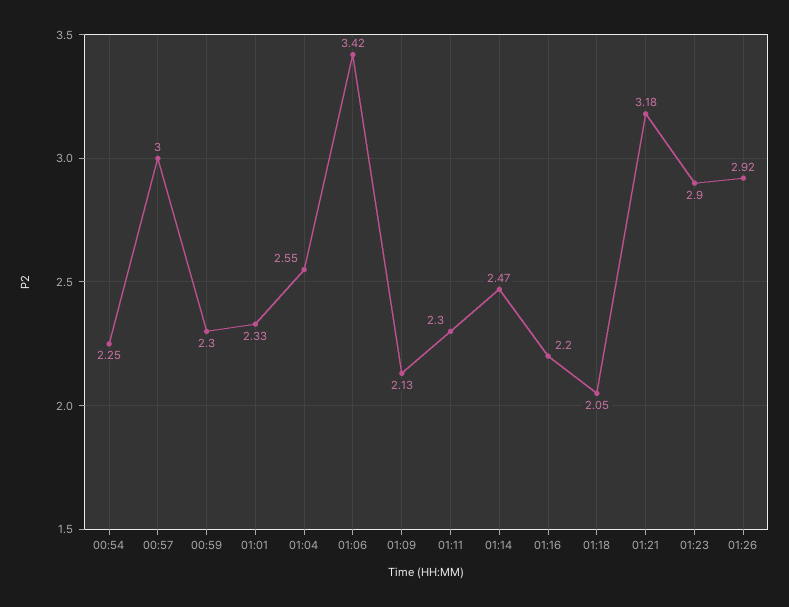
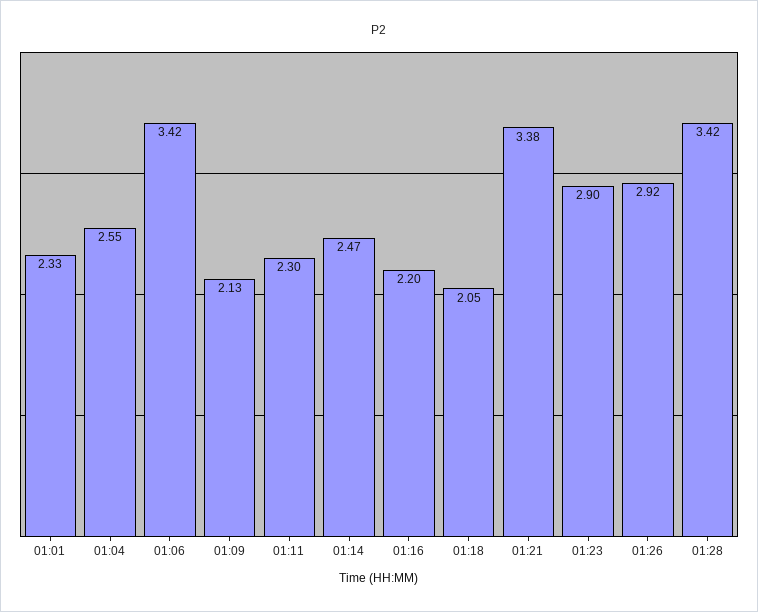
00:54: 2.25 -> none
00:57: 3 -> none
00:59: 2.3 -> none
01:21: 3.18 -> 3.38
01:28: none -> 3.42

